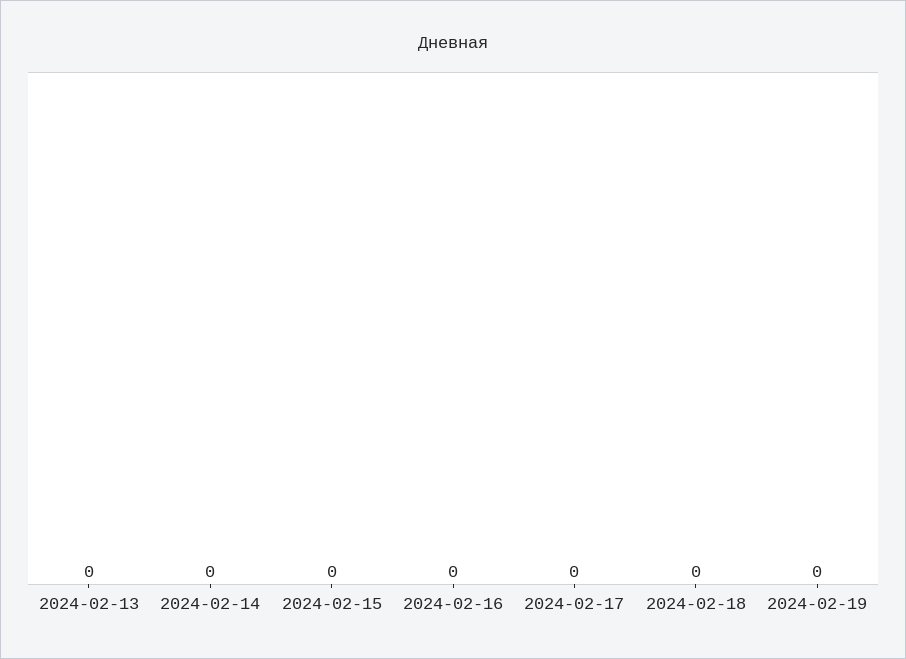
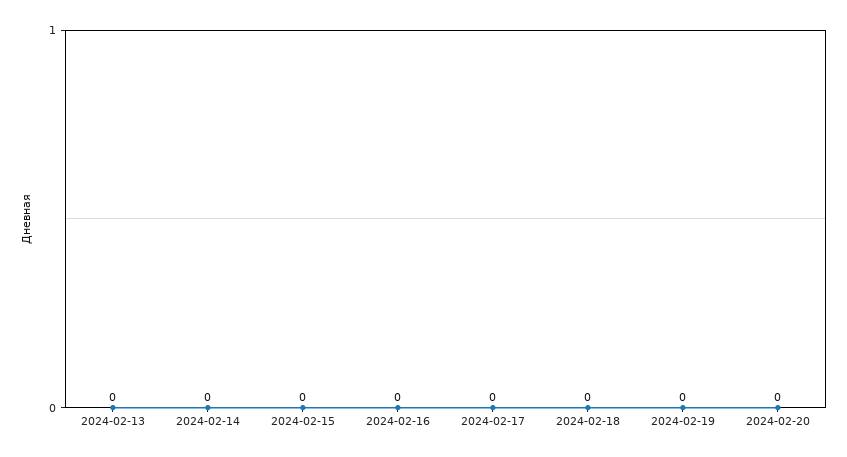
2024-02-20: none -> 0

